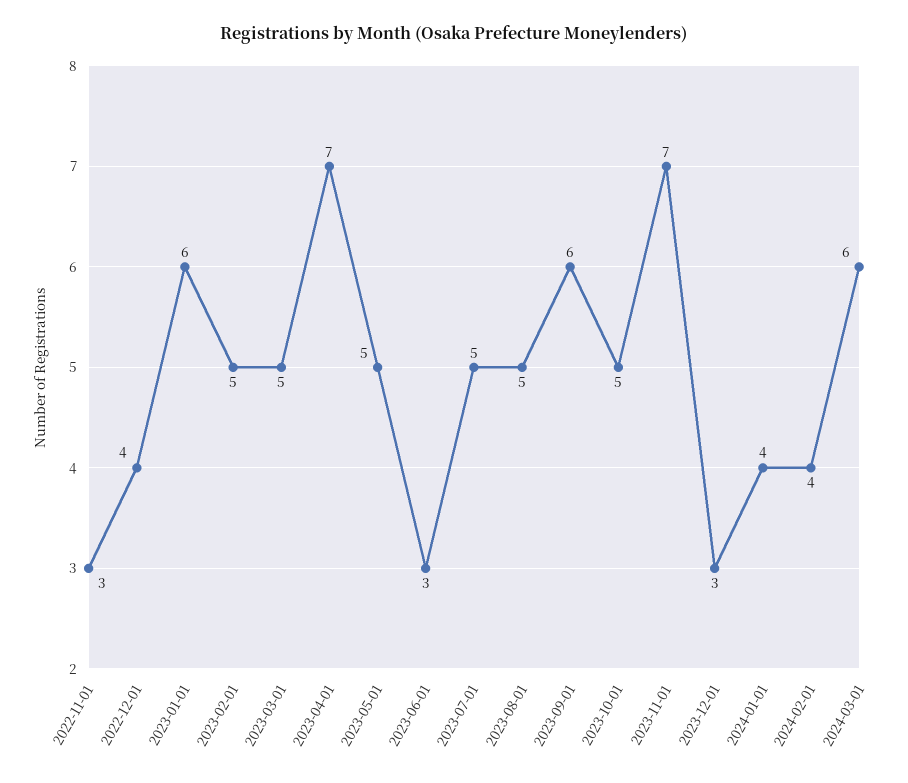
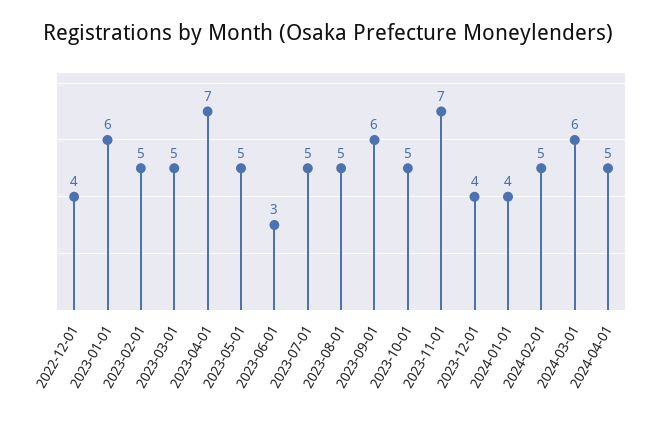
2022-11-01: 3 -> none
2023-12-01: 3 -> 4
2024-02-01: 4 -> 5
2024-04-01: none -> 5

